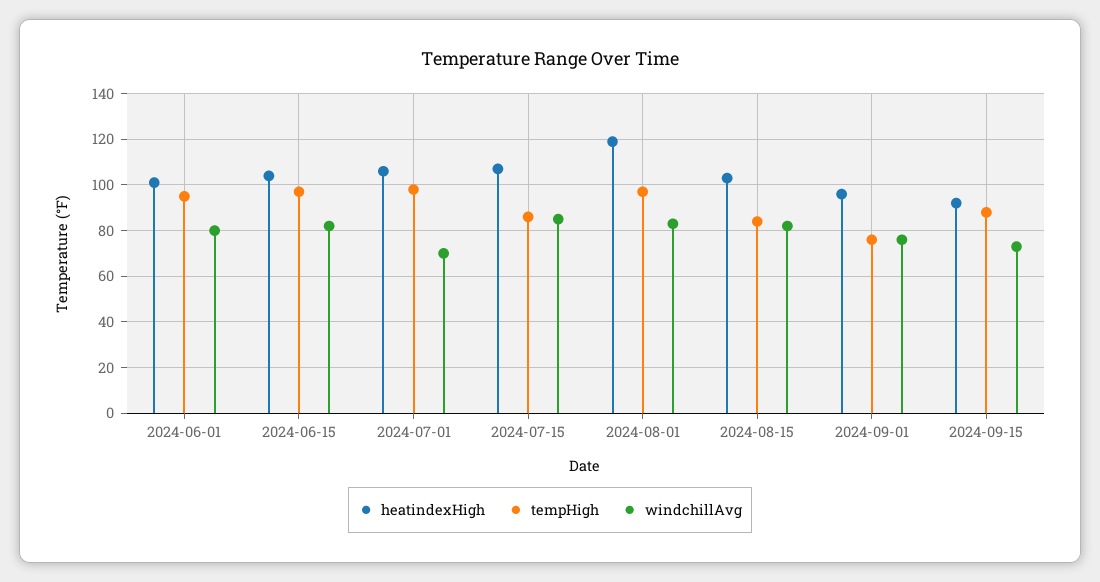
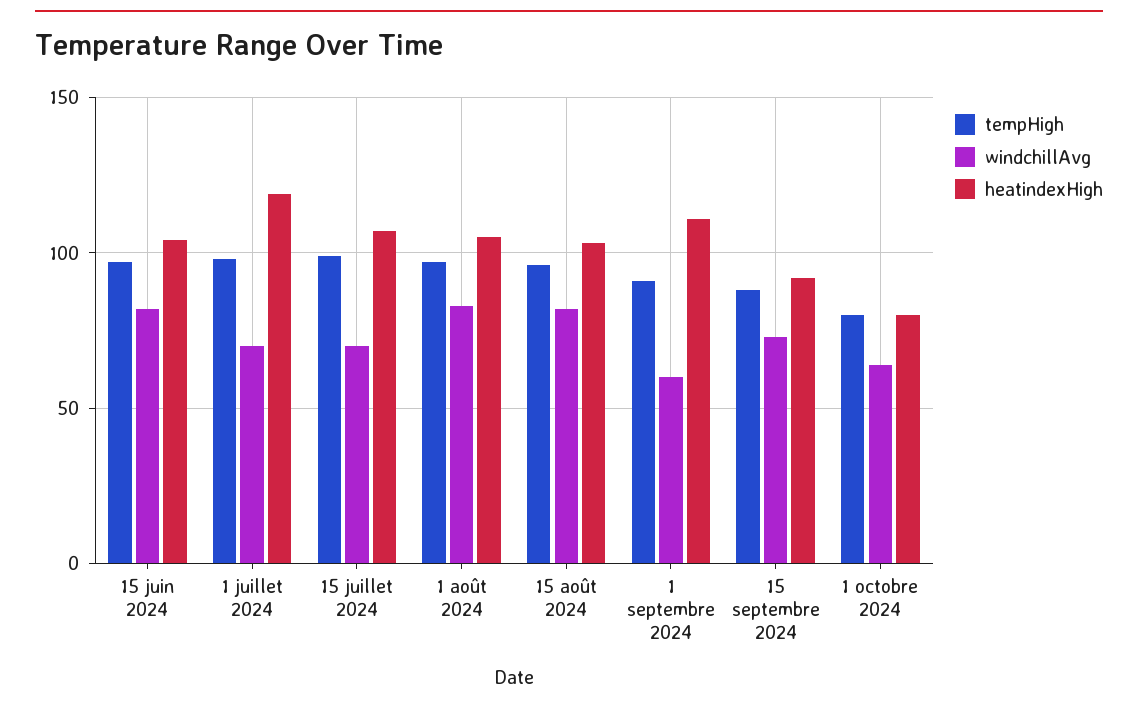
heatindexHigh, 2024-06-01: 100 -> none
tempHigh, 2024-06-01: 95 -> none
windchillAvg, 2024-06-01: 80 -> none
heatindexHigh, 2024-07-01: 105 -> 120
tempHigh, 2024-07-15: 85 -> 100
windchillAvg, 2024-07-15: 85 -> 70
heatindexHigh, 2024-08-01: 120 -> 105
tempHigh, 2024-08-15: 85 -> 95
heatindexHigh, 2024-09-01: 95 -> 110
tempHigh, 2024-09-01: 75 -> 90
windchillAvg, 2024-09-01: 75 -> 60
tempHigh, 1 octobre 2024: none -> 80
windchillAvg, 1 octobre 2024: none -> 65
heatindexHigh, 1 octobre 2024: none -> 80

